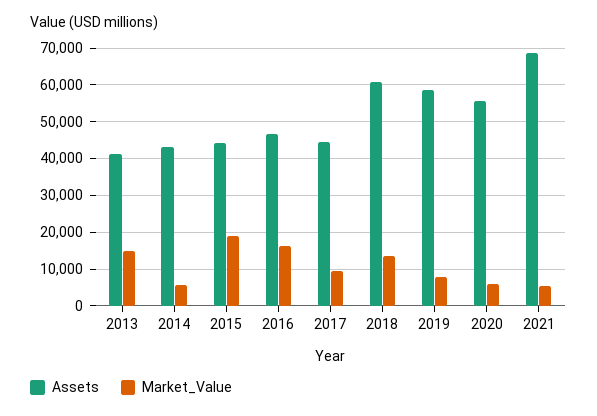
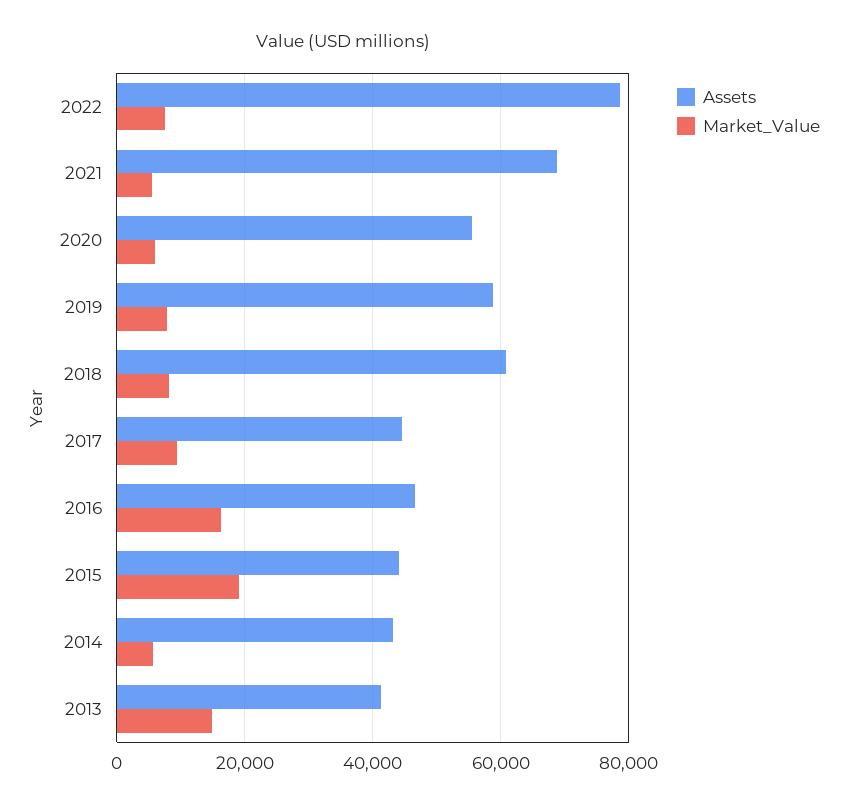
Market_Value, 2018: 14000 -> 8000
Assets, 2022: none -> 78000
Market_Value, 2022: none -> 8000

